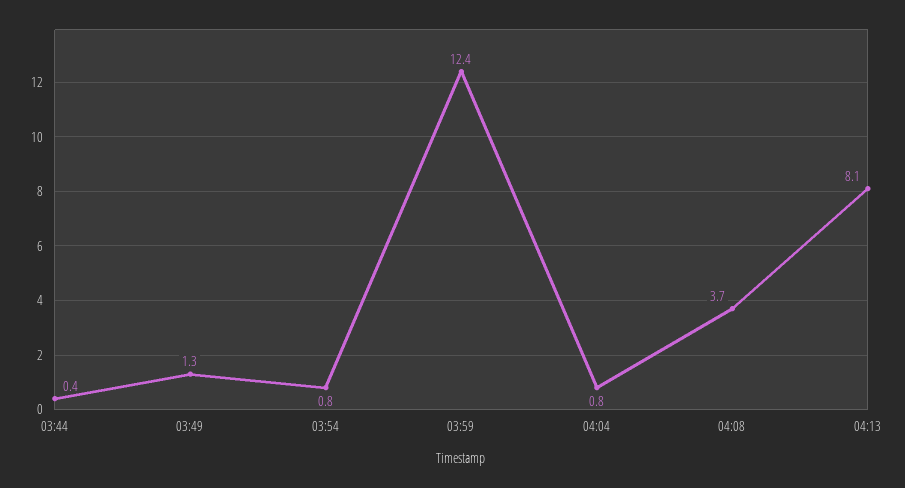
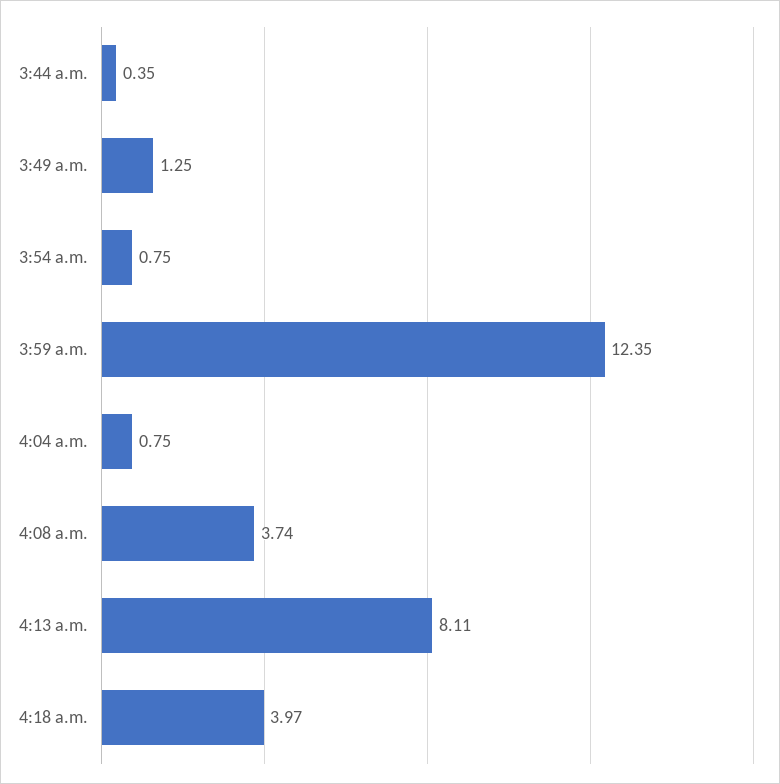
4:18 a.m.: none -> 3.97

